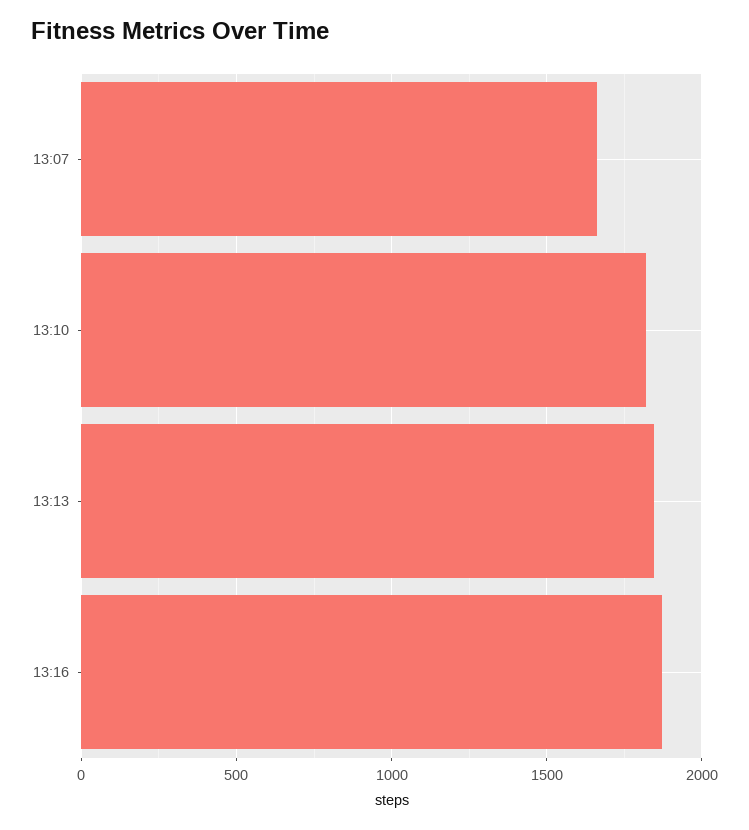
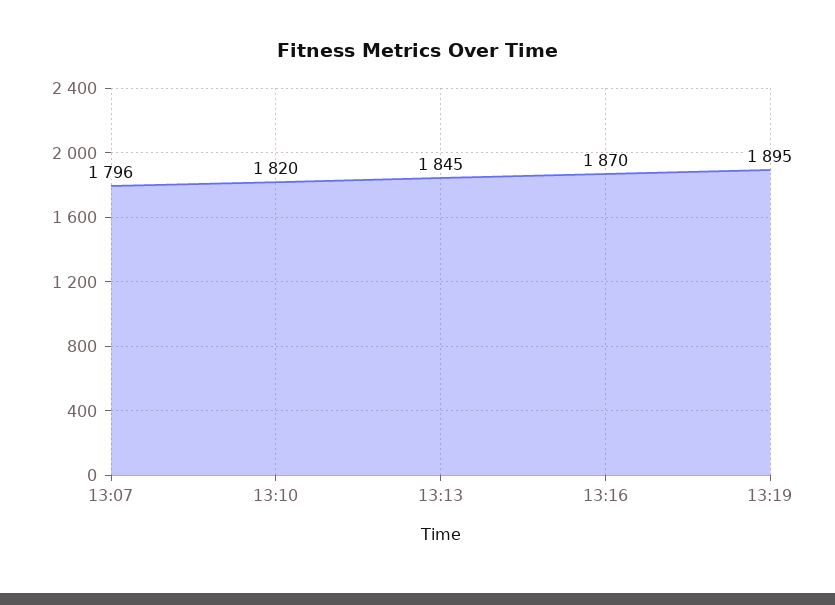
13:07: 1650 -> 1796
13:19: none -> 1895

